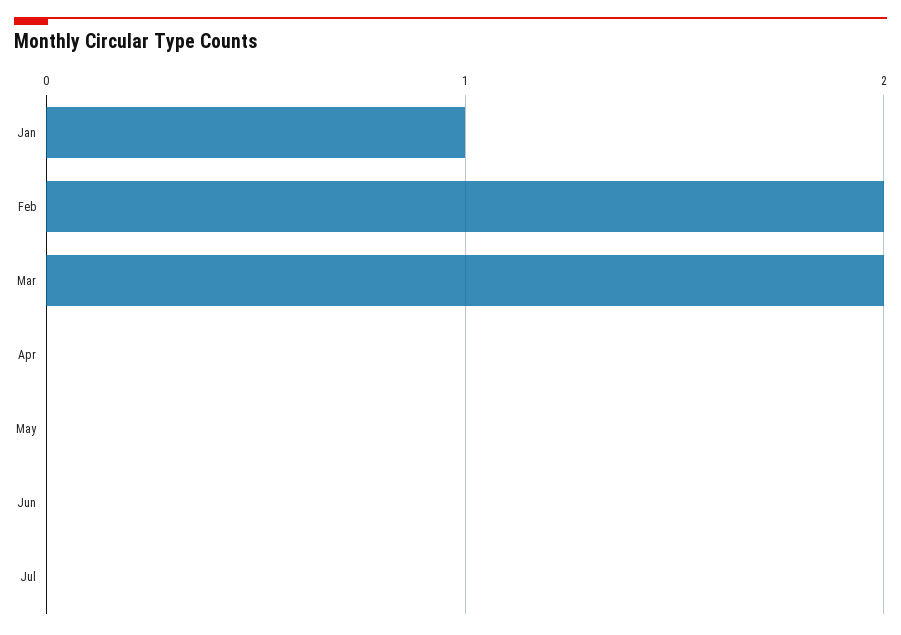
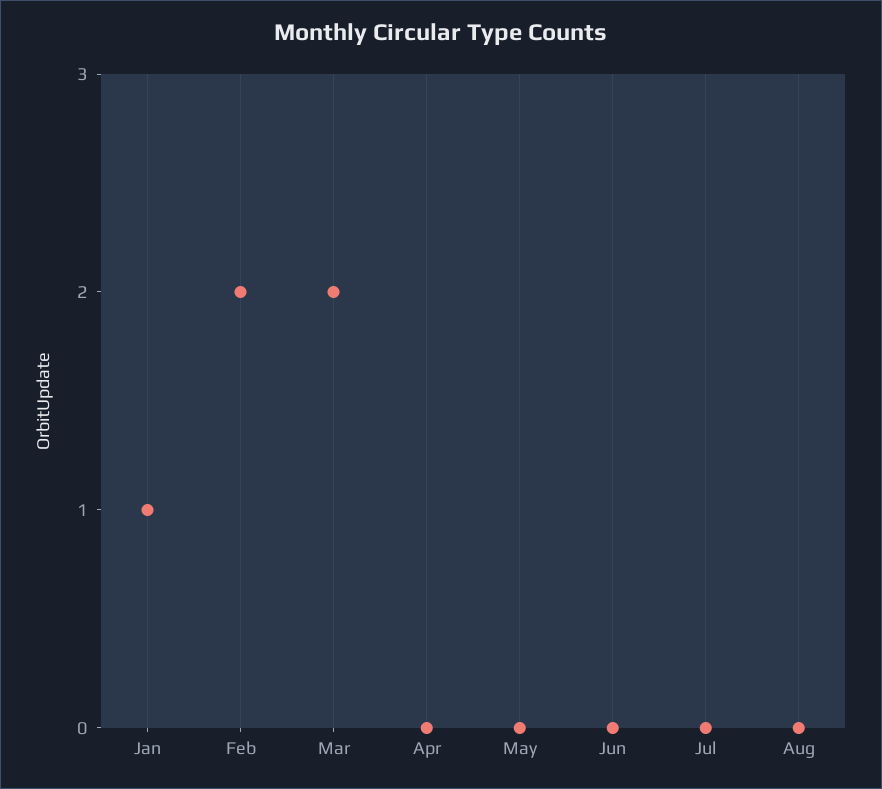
Aug: none -> 0

